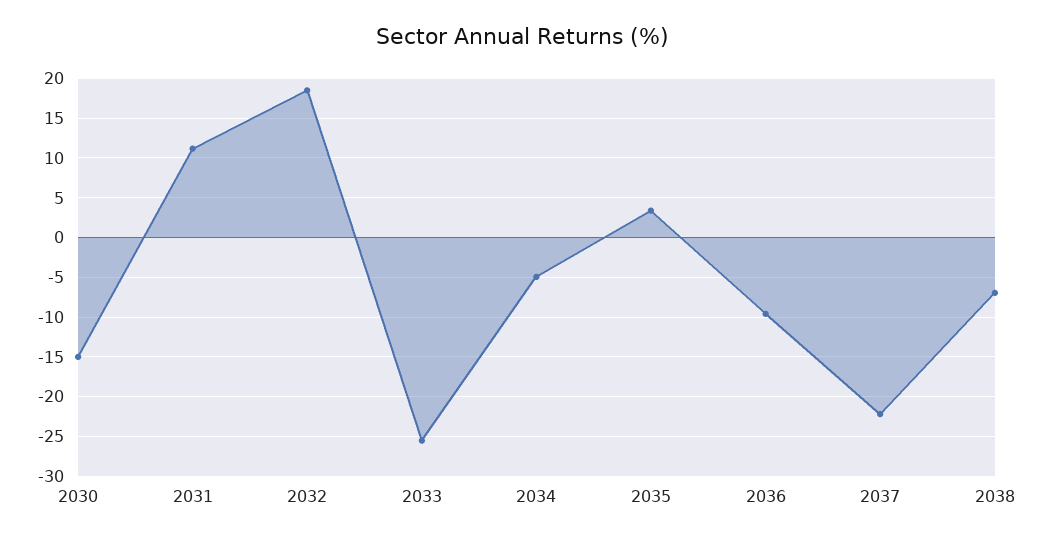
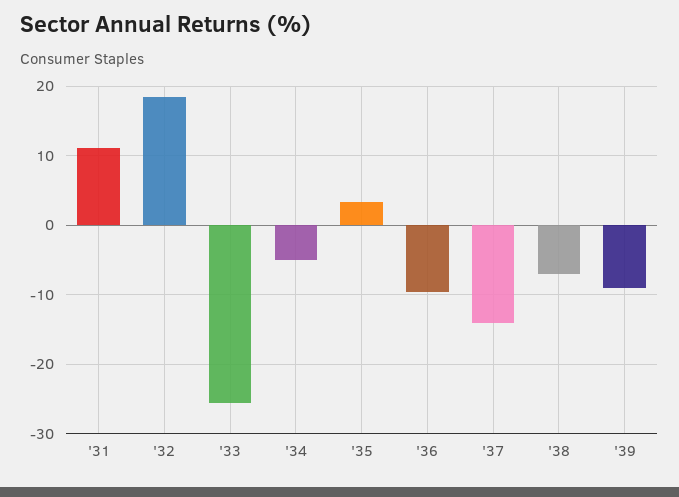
2030: -15 -> none
2037: -22 -> -14
'39: none -> -9

